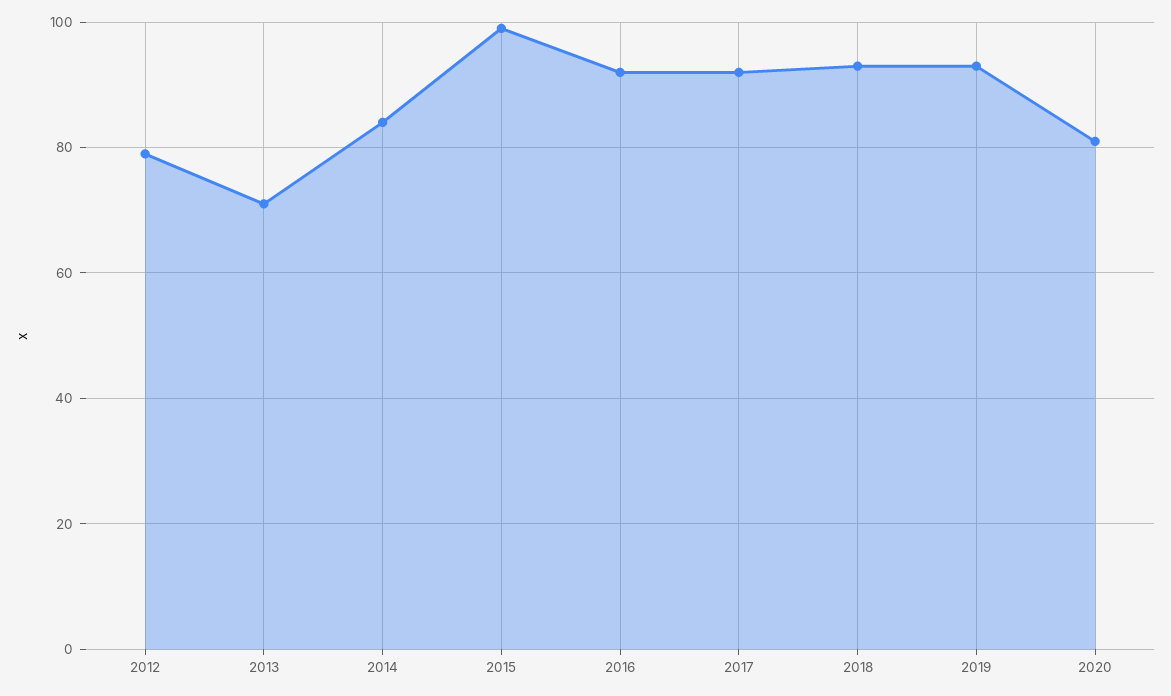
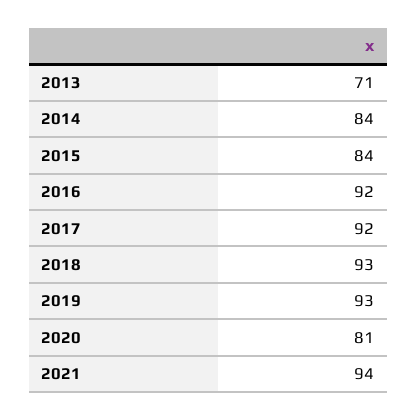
2012: 80 -> none
2015: 100 -> 84
2021: none -> 94

